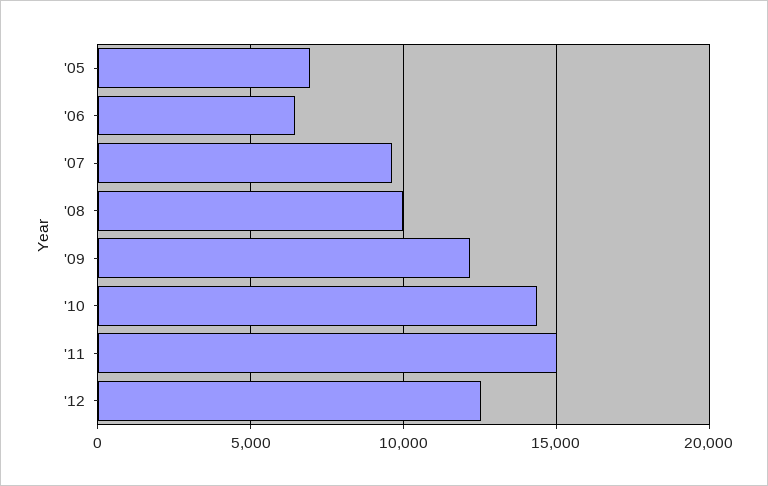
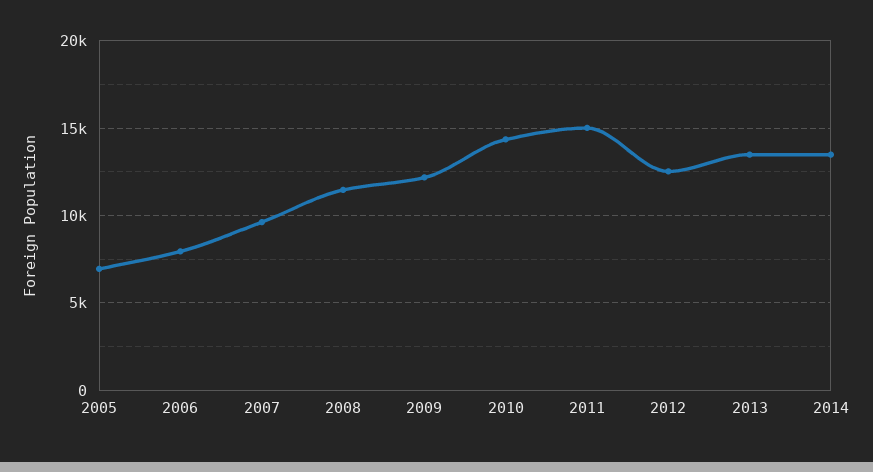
'06: 6500 -> 8000
'08: 10000 -> 11500
2013: none -> 13500
2014: none -> 13500

